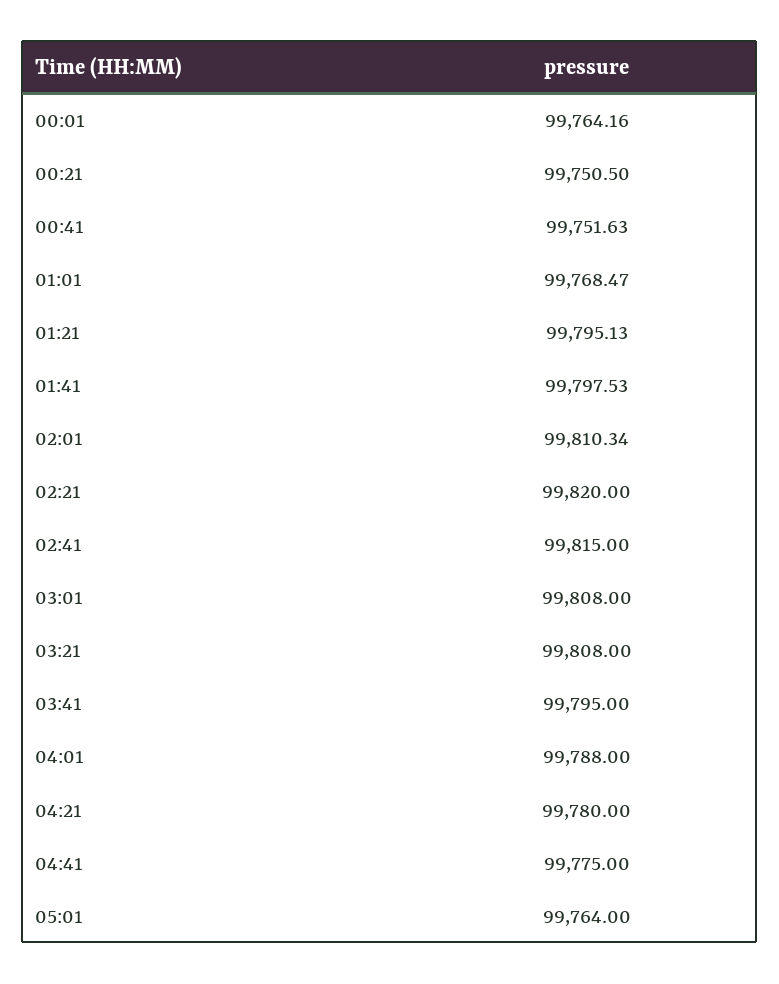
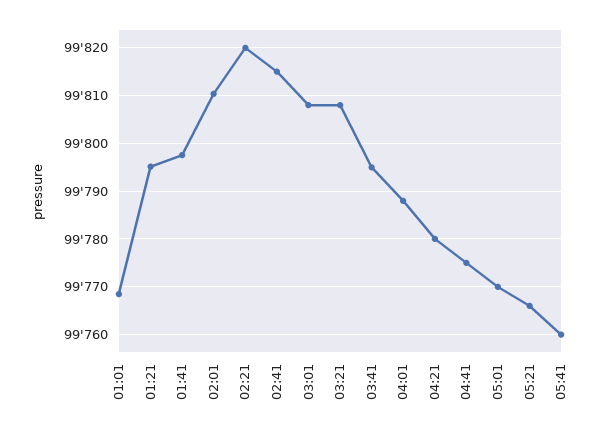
00:01: 99764.16 -> none
00:21: 99750.5 -> none
00:41: 99751.63 -> none
05:01: 99764 -> 99770
05:21: none -> 99766
05:41: none -> 99760

